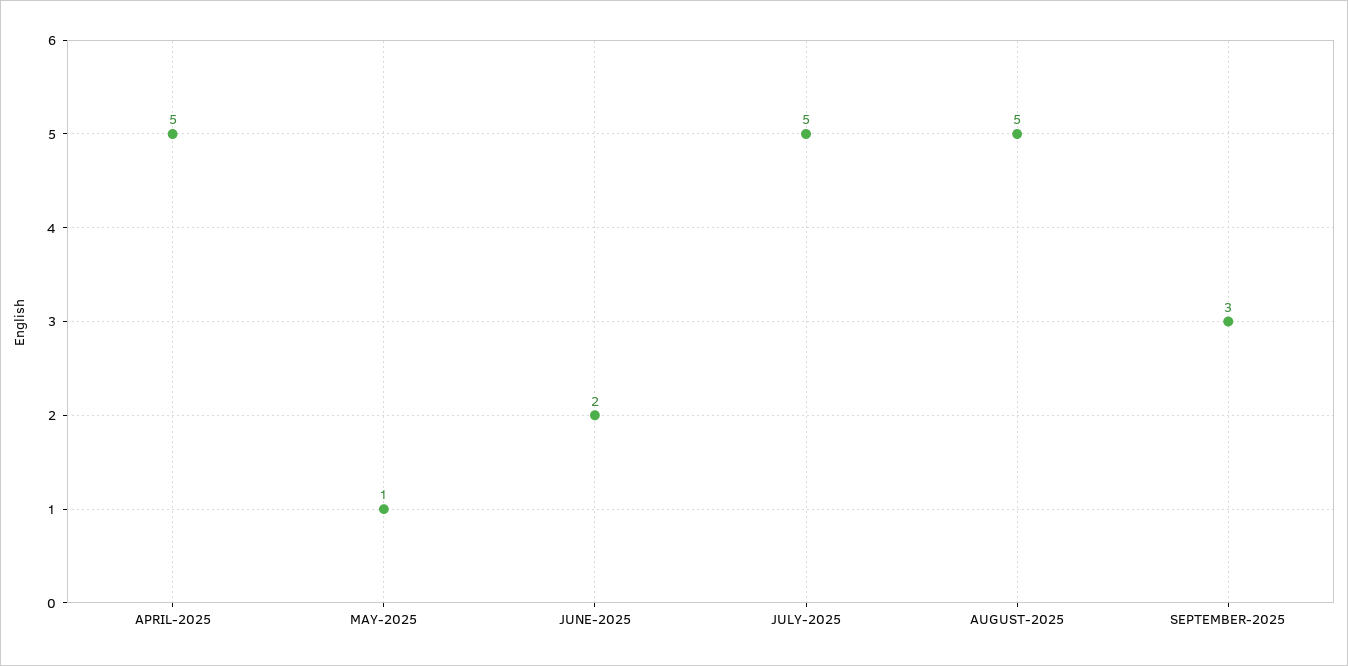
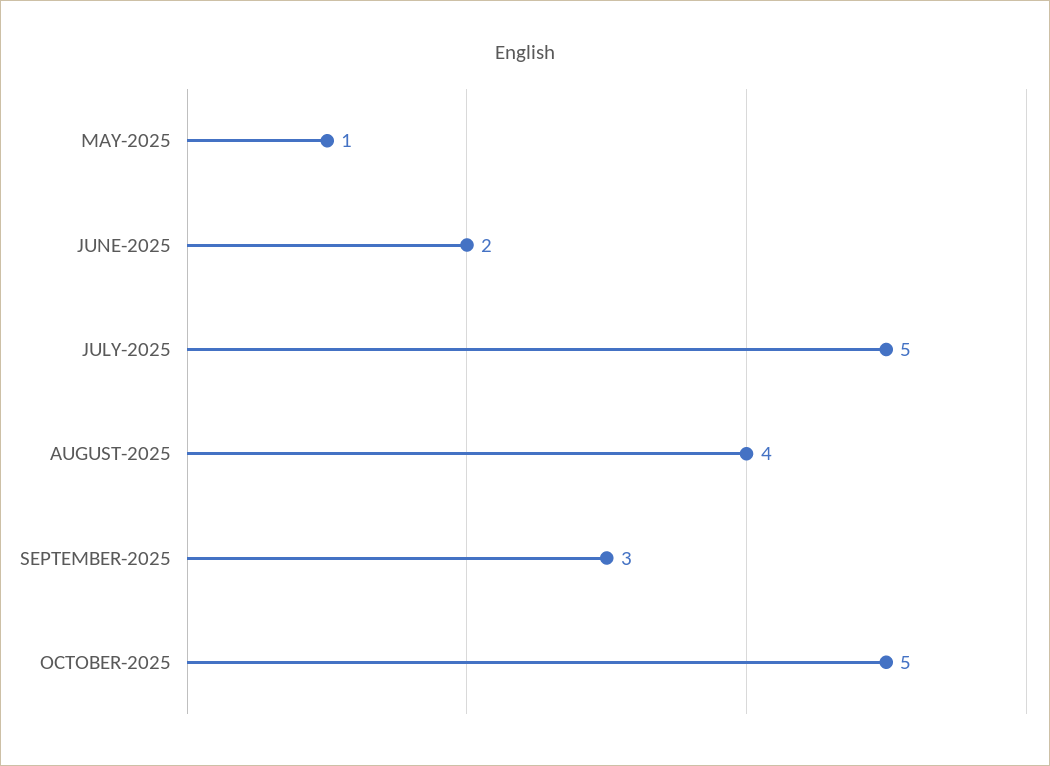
APRIL-2025: 5 -> none
AUGUST-2025: 5 -> 4
OCTOBER-2025: none -> 5

